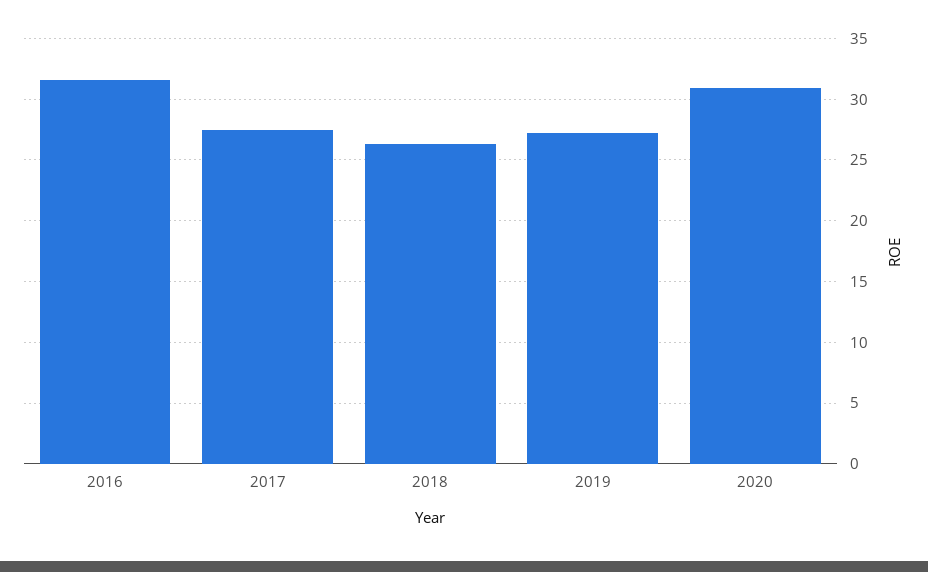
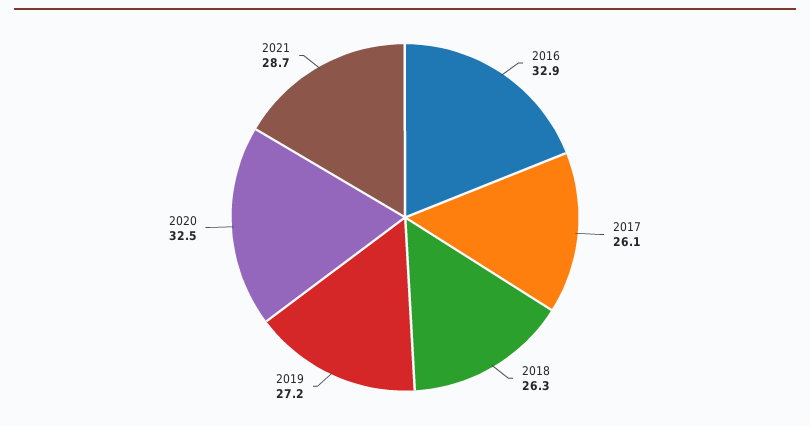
2016: 31.5 -> 32.9
2017: 27.5 -> 26.1
2020: 31 -> 32.5
2021: none -> 28.7

